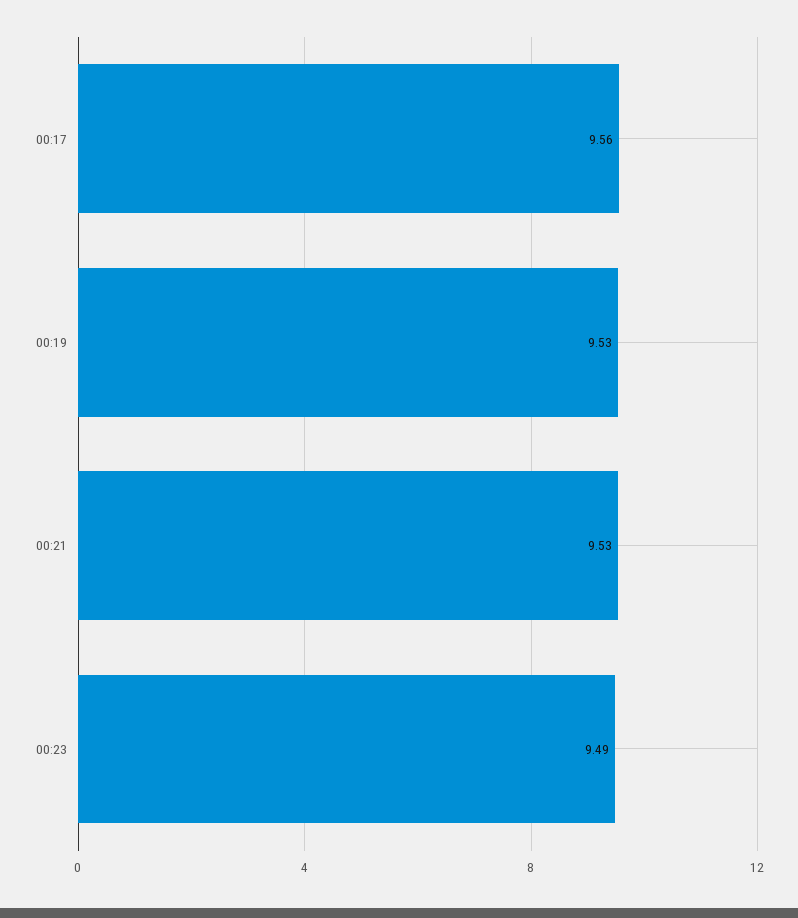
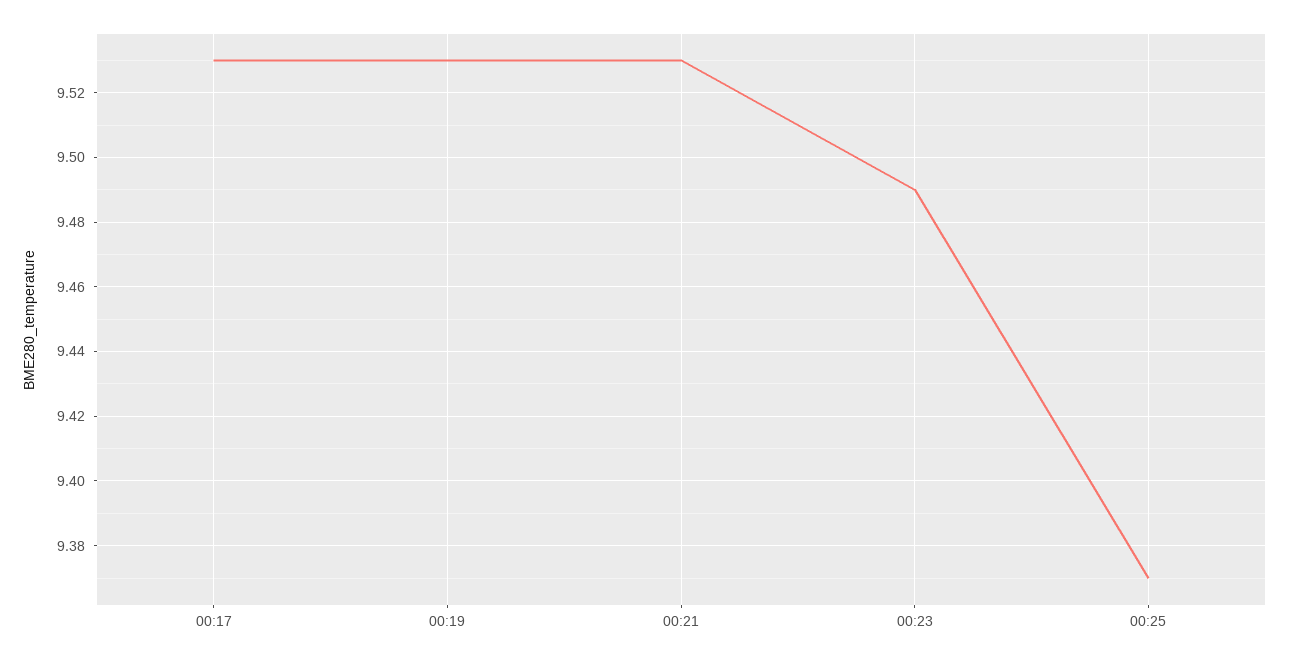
00:17: 9.56 -> 9.53
00:25: none -> 9.37

